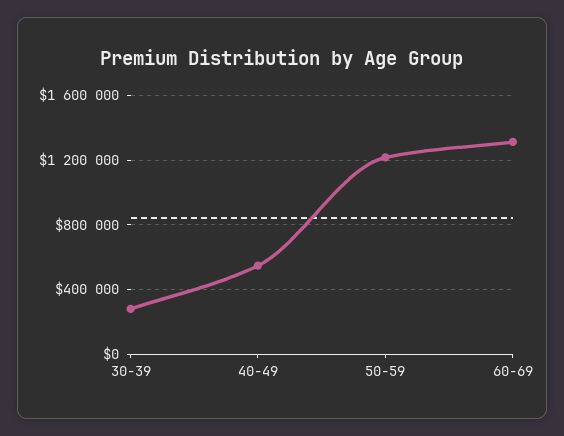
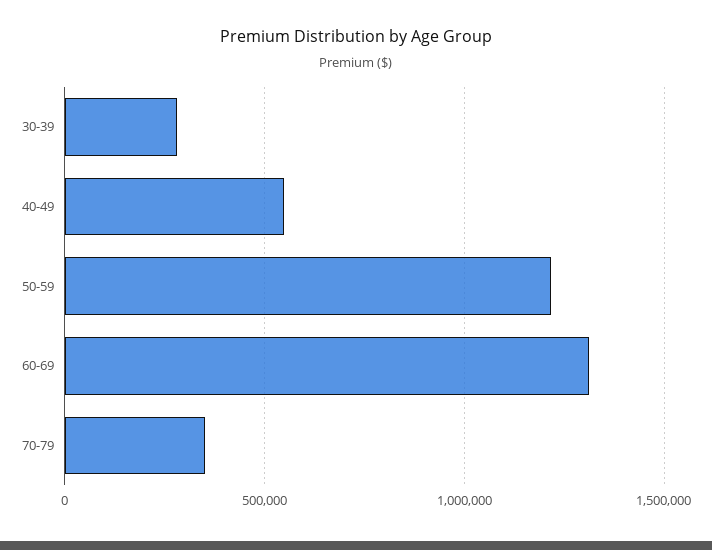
70-79: none -> 350000

